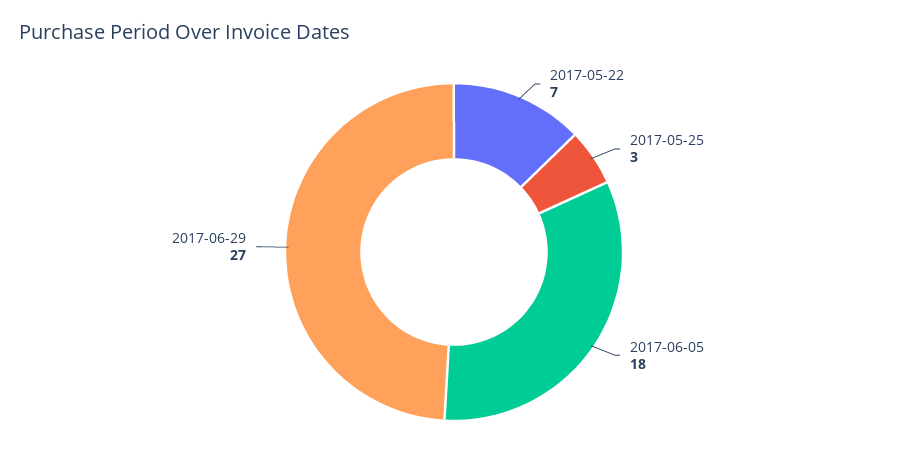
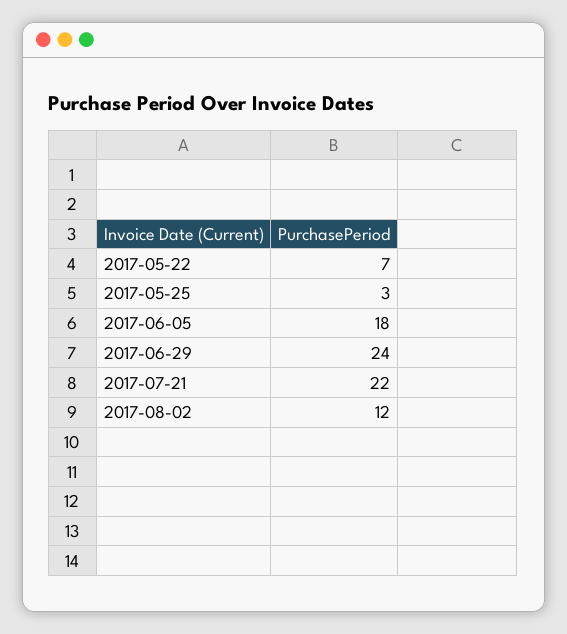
2017-06-29: 27 -> 24
2017-07-21: none -> 22
2017-08-02: none -> 12

